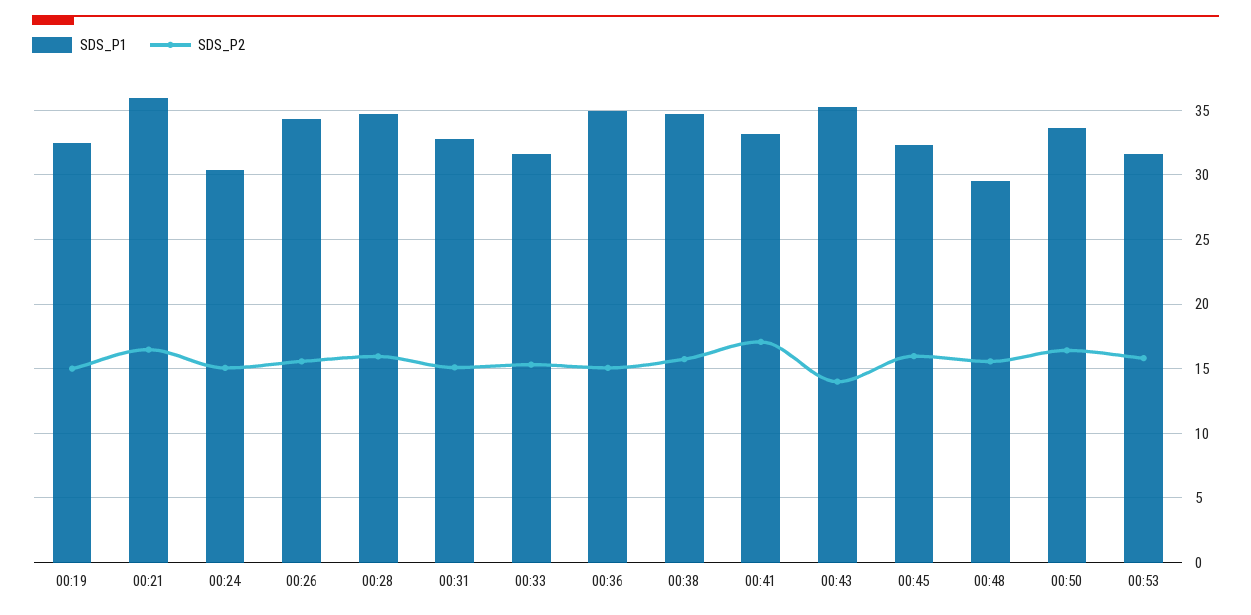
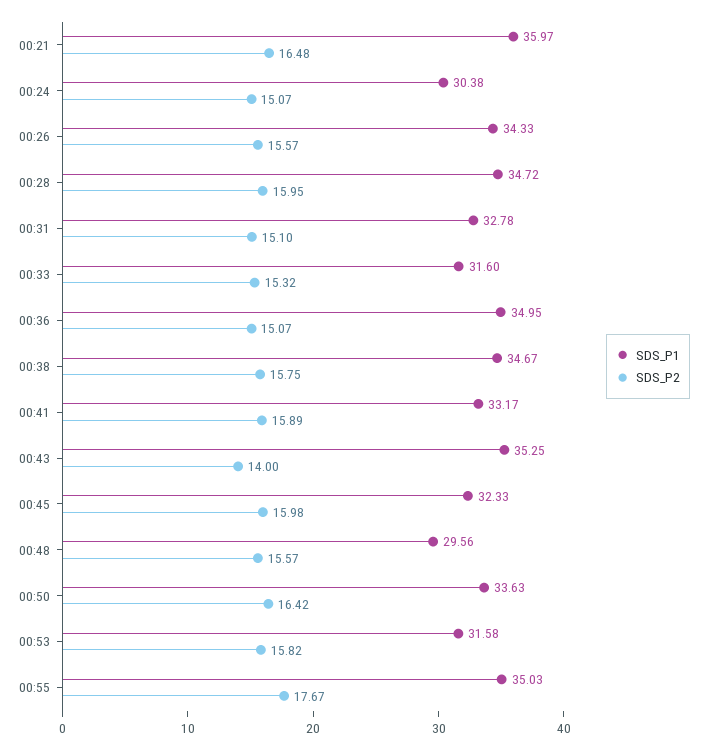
SDS_P1, 00:19: 32.5 -> none
SDS_P2, 00:19: 15 -> none
SDS_P2, 00:41: 17 -> 15.89
SDS_P1, 00:55: none -> 35.03
SDS_P2, 00:55: none -> 17.67

